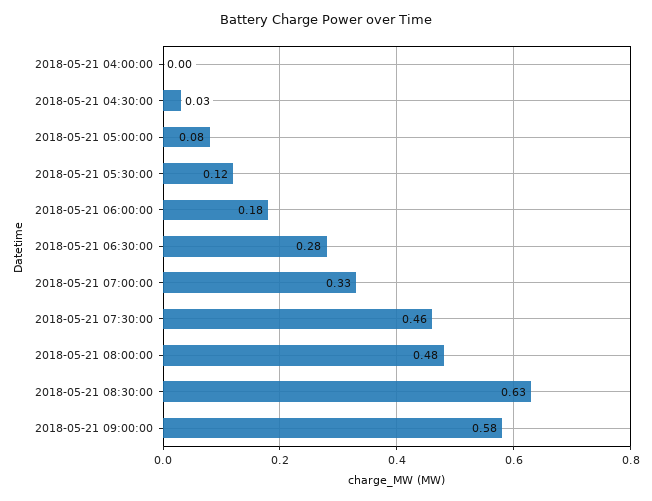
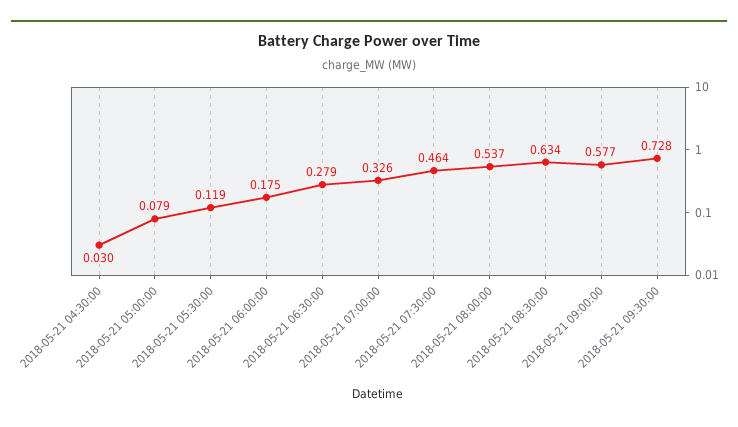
2018-05-21 04:00:00: 0 -> none
2018-05-21 08:00:00: 0.48 -> 0.537
2018-05-21 09:30:00: none -> 0.728

